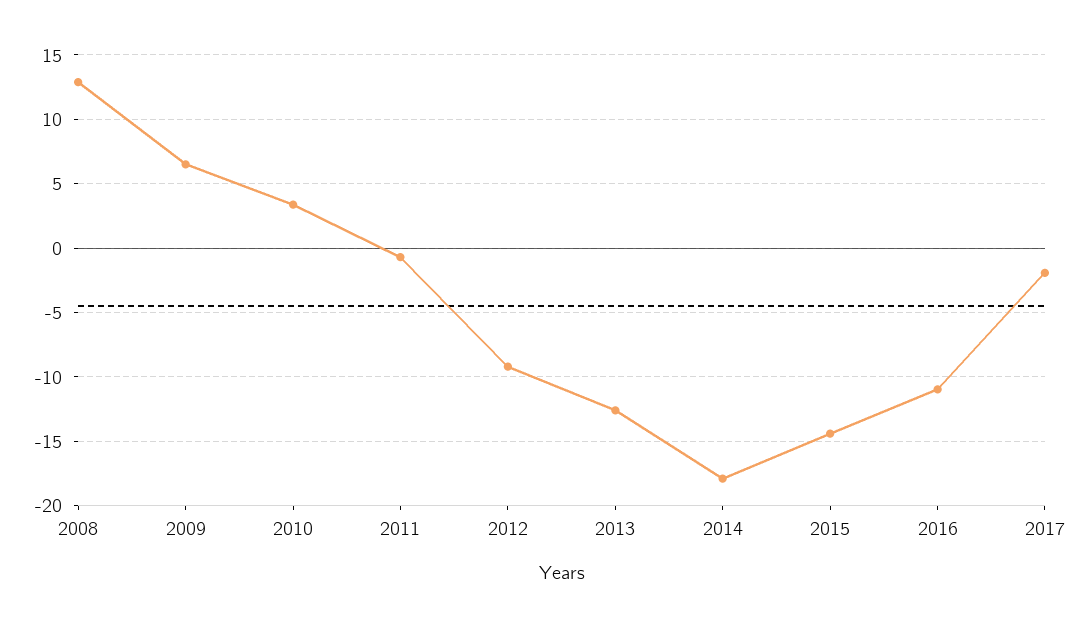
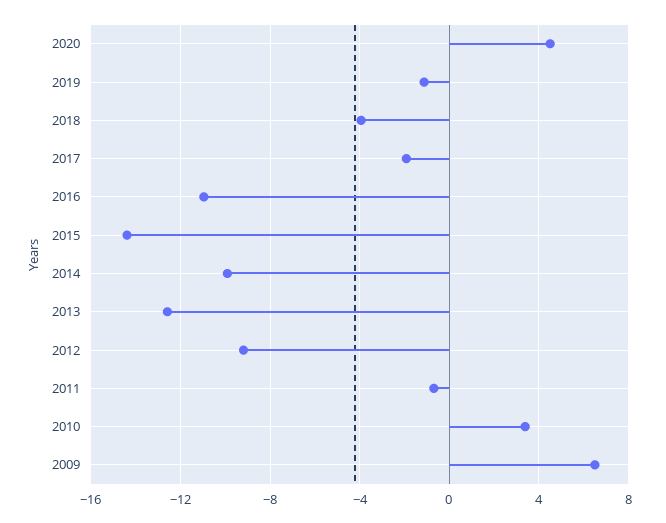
2008: 13 -> none
2014: -18 -> -10
2020: none -> 4.5
2019: none -> -1
2018: none -> -4

